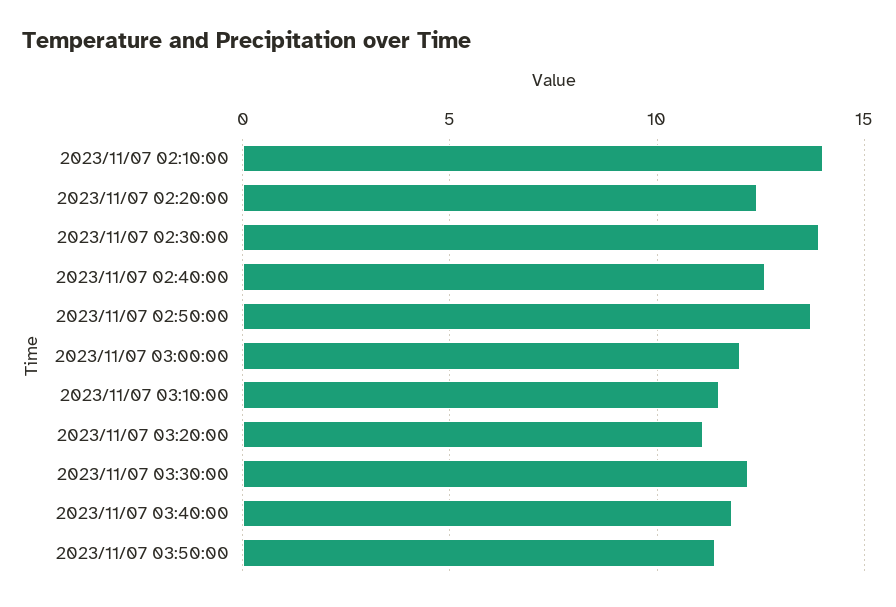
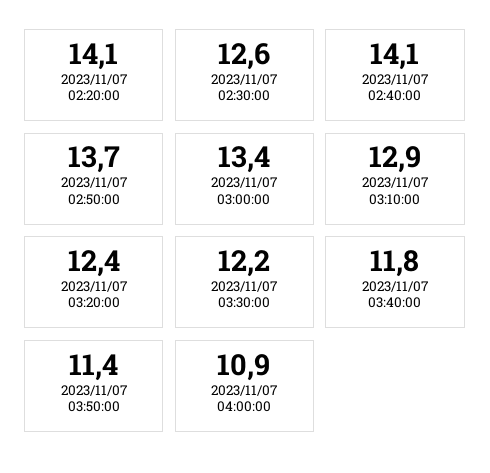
2023/11/07 02:10:00: 14 -> none
2023/11/07 02:20:00: 12.5 -> 14.1
2023/11/07 02:30:00: 14 -> 12.6
2023/11/07 02:40:00: 12.5 -> 14.1
2023/11/07 03:00:00: 12 -> 13.4
2023/11/07 03:10:00: 11.5 -> 12.9
2023/11/07 03:20:00: 11 -> 12.4
2023/11/07 04:00:00: none -> 10.9

